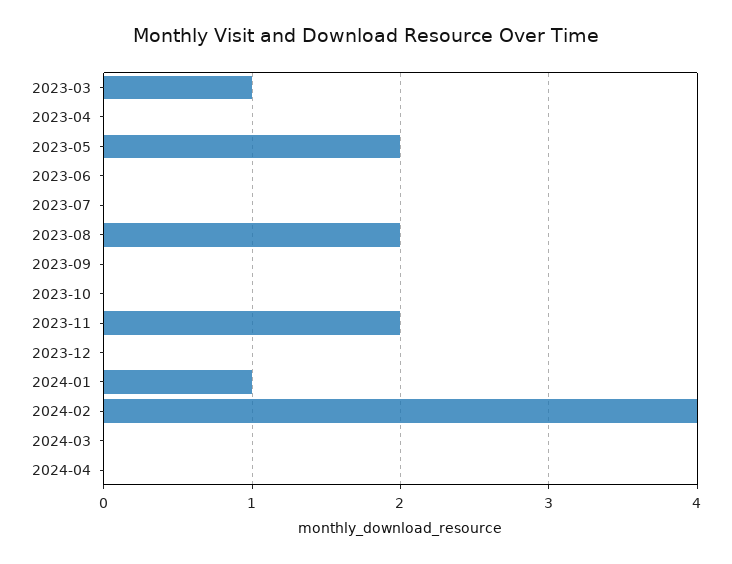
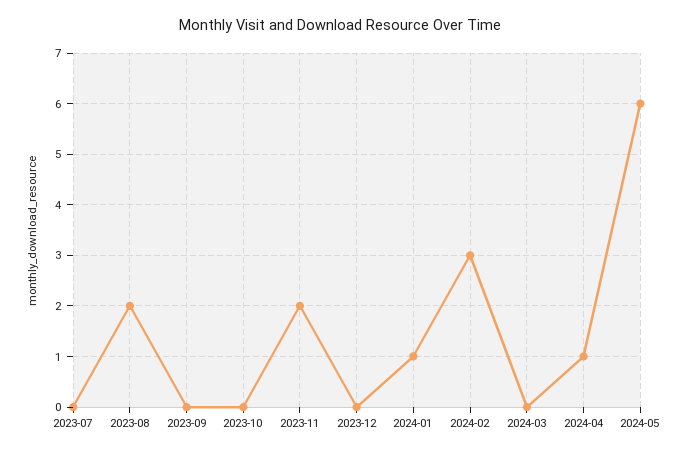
2023-03: 1 -> none
2023-04: 0 -> none
2023-05: 2 -> none
2023-06: 0 -> none
2024-02: 4 -> 3
2024-04: 0 -> 1
2024-05: none -> 6

